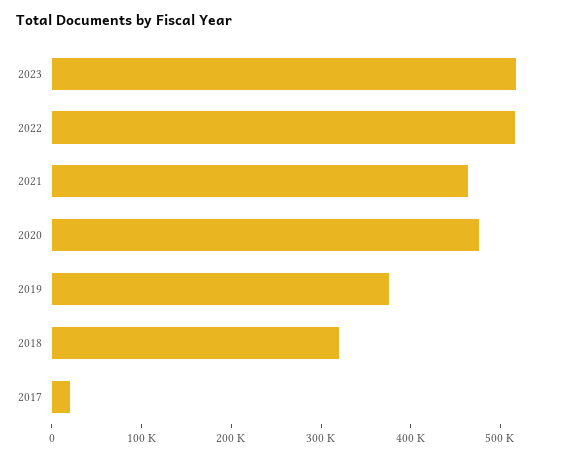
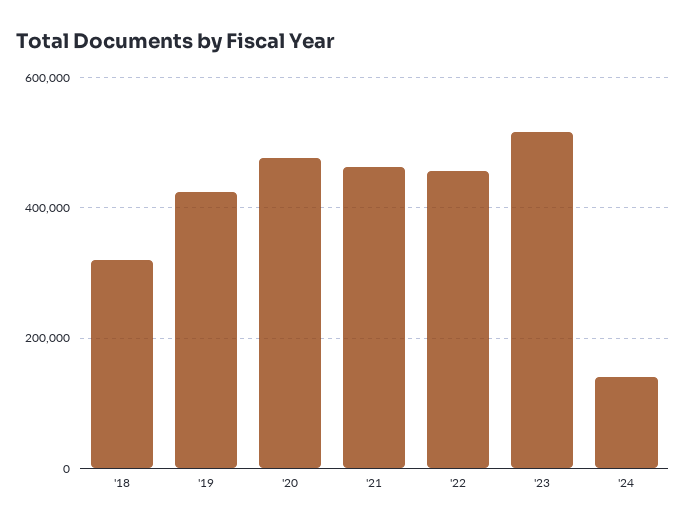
2022: 520000 -> 460000
2019: 380000 -> 420000
2017: 20000 -> none
'24: none -> 140000

